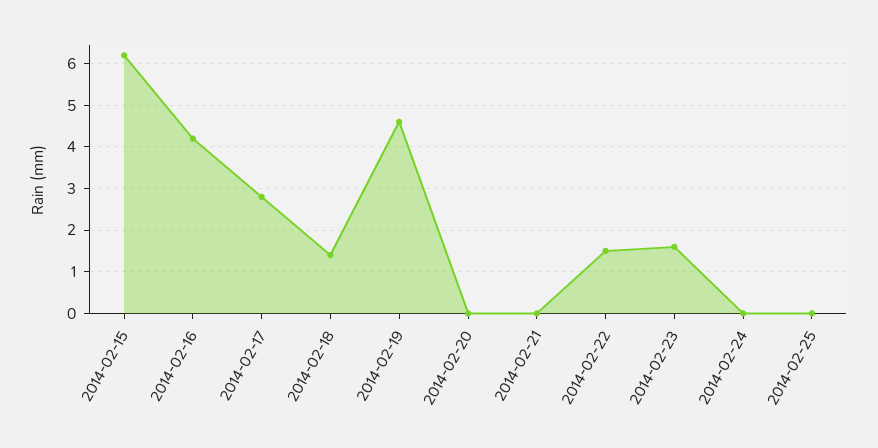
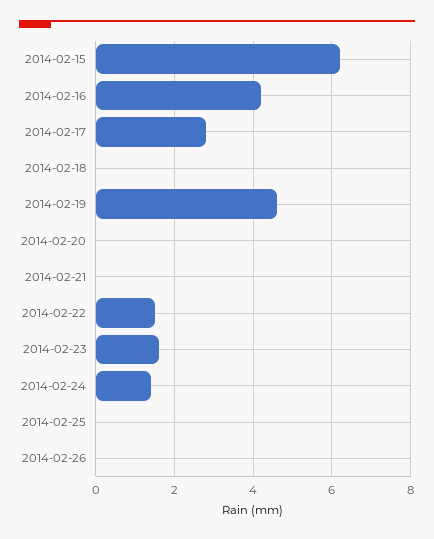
2014-02-18: 1.5 -> 0
2014-02-24: 0 -> 1.5
2014-02-26: none -> 0

